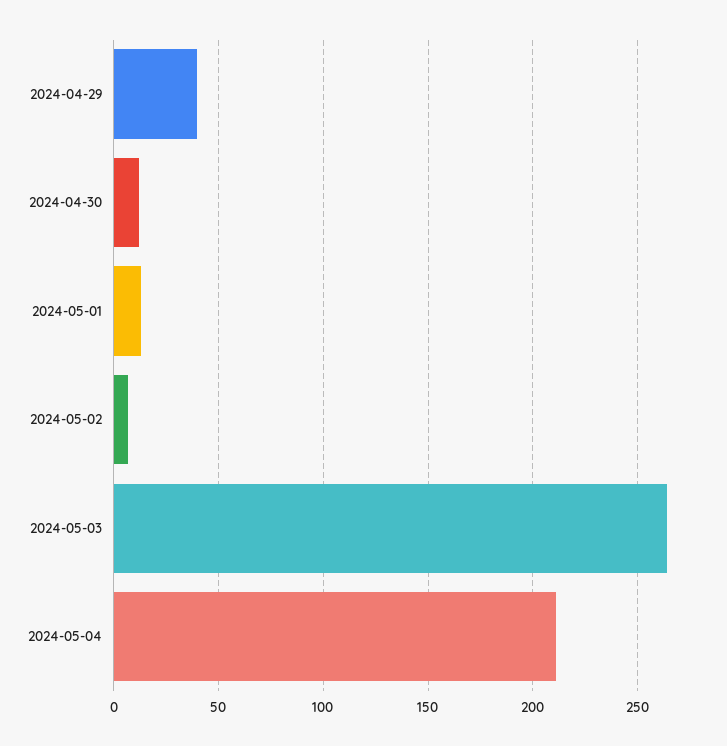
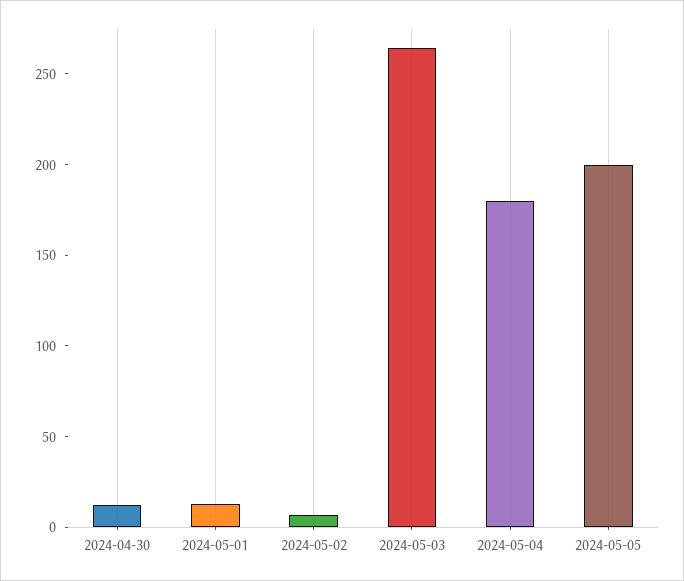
2024-04-29: 40 -> none
2024-05-04: 210 -> 180
2024-05-05: none -> 200

